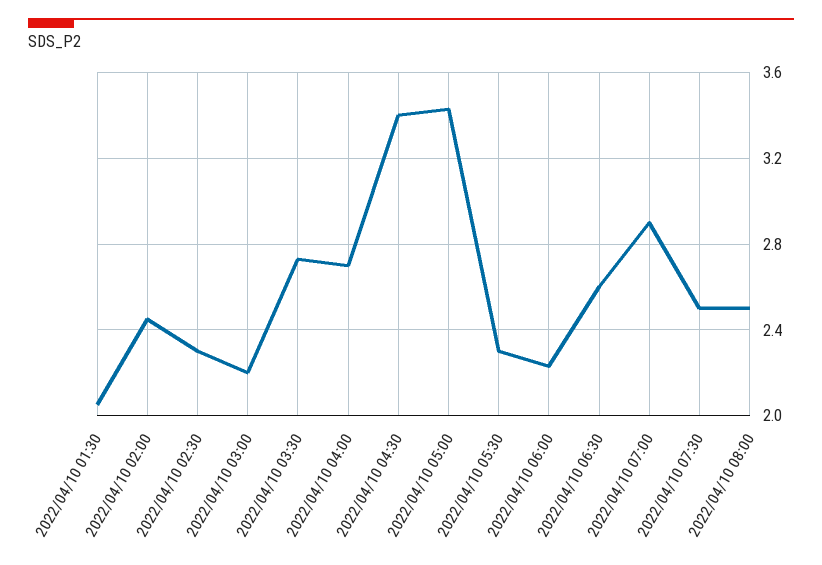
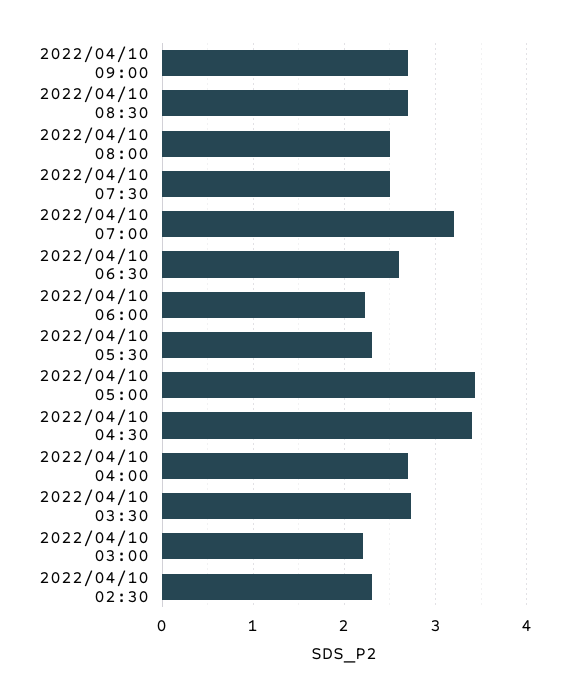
2022/04/10 01:30: 2.05 -> none
2022/04/10 02:00: 2.45 -> none
2022/04/10 07:00: 2.9 -> 3.2
2022/04/10 09:00: none -> 2.7
2022/04/10 08:30: none -> 2.7

